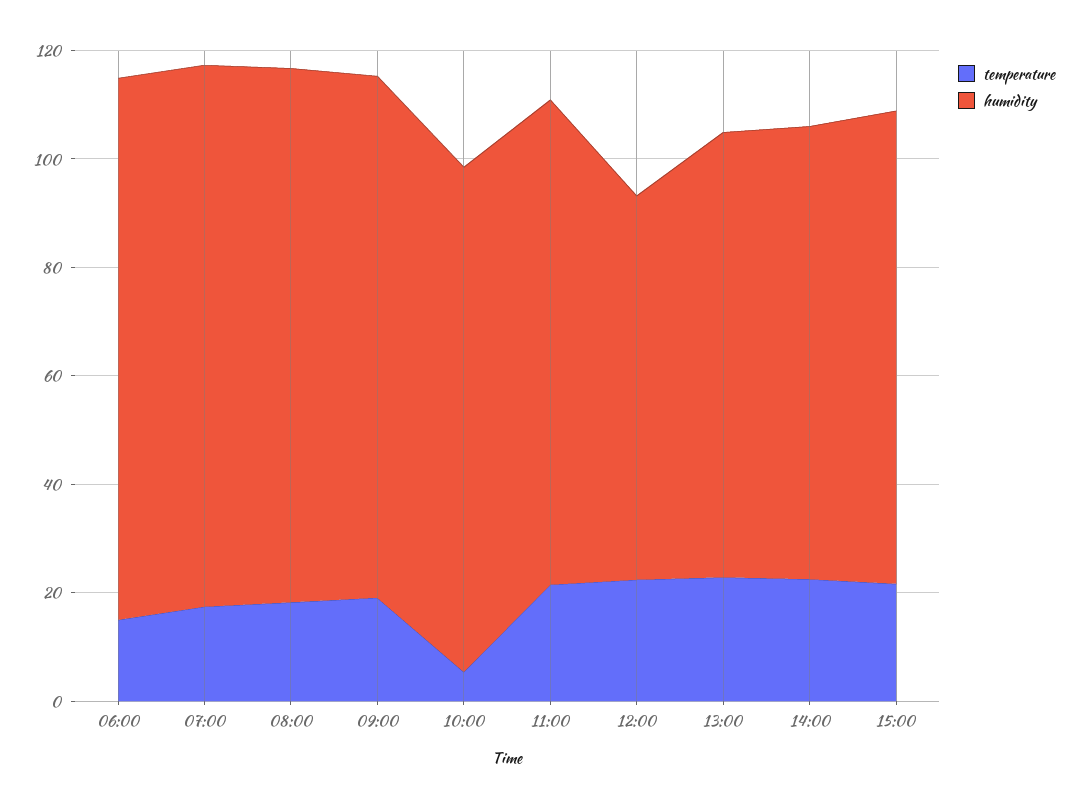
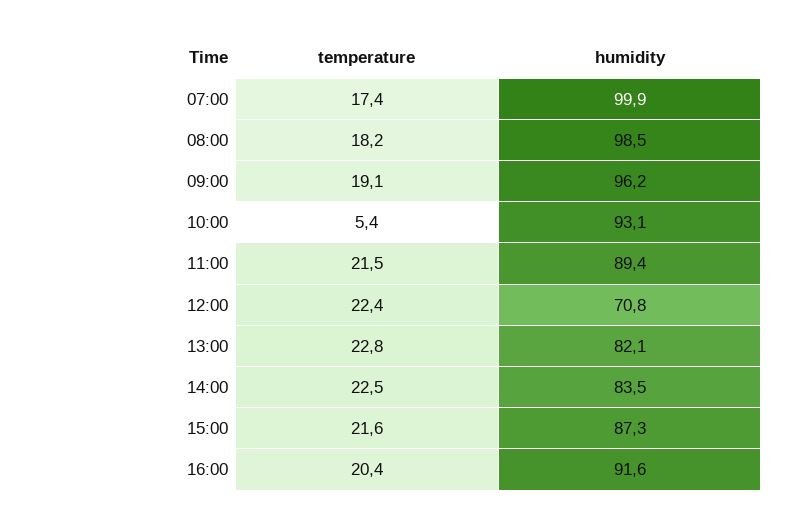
temperature, 06:00: 15 -> none
humidity, 06:00: 100 -> none
temperature, 16:00: none -> 20.4
humidity, 16:00: none -> 91.6

